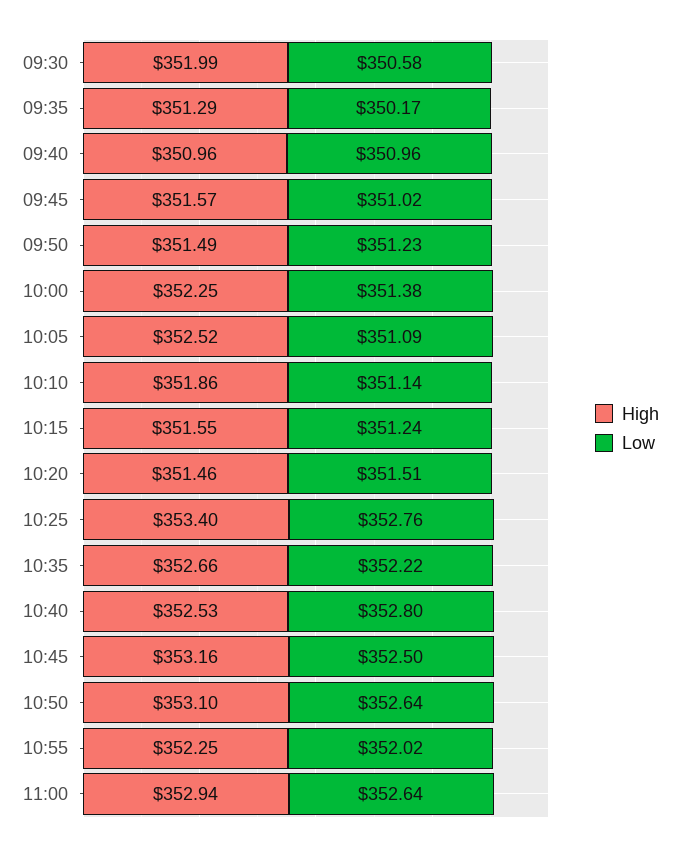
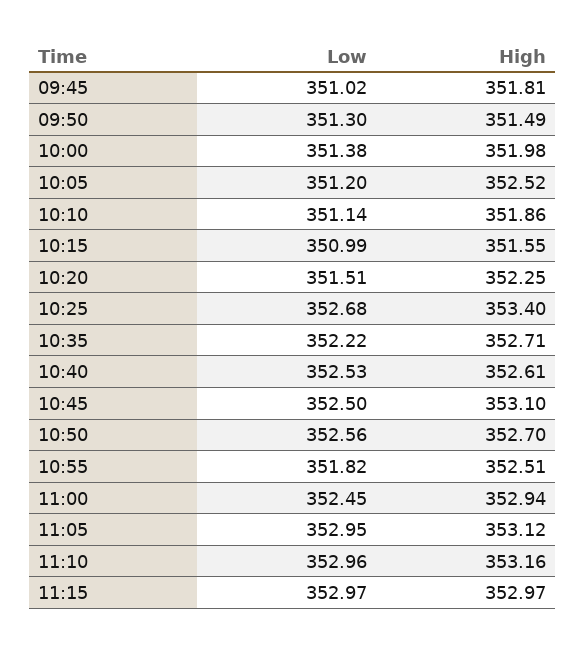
High, 09:30: 351.99 -> none
Low, 09:30: 350.58 -> none
High, 09:35: 351.29 -> none
Low, 09:35: 350.17 -> none
High, 09:40: 350.96 -> none
Low, 09:40: 350.96 -> none
High, 09:45: 351.57 -> 351.81
Low, 09:50: 351.23 -> 351.3
High, 10:00: 352.25 -> 351.98
Low, 10:05: 351.09 -> 351.2
Low, 10:15: 351.24 -> 350.99
High, 10:20: 351.46 -> 352.25
Low, 10:25: 352.76 -> 352.68
High, 10:35: 352.66 -> 352.71
High, 10:40: 352.53 -> 352.61
Low, 10:40: 352.8 -> 352.53
High, 10:45: 353.16 -> 353.1
High, 10:50: 353.1 -> 352.7
Low, 10:50: 352.64 -> 352.56
High, 10:55: 352.25 -> 352.51
Low, 10:55: 352.02 -> 351.82
Low, 11:00: 352.64 -> 352.45
Low, 11:05: none -> 352.95
High, 11:05: none -> 353.12
Low, 11:10: none -> 352.96
High, 11:10: none -> 353.16
Low, 11:15: none -> 352.97
High, 11:15: none -> 352.97

